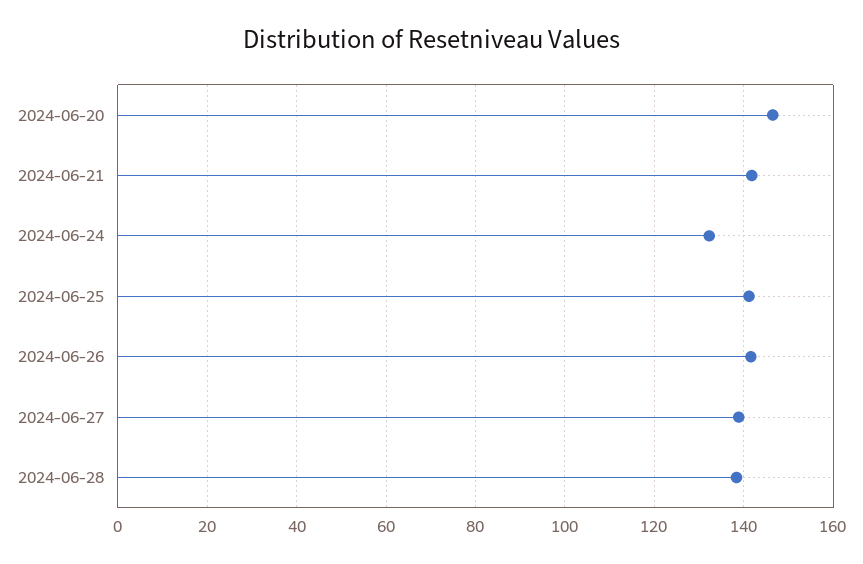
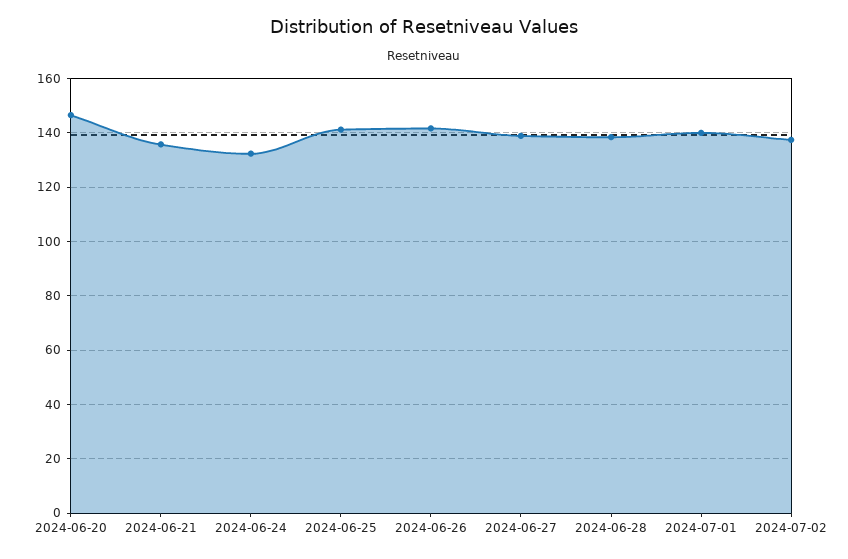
2024-06-21: 142 -> 135
2024-07-01: none -> 140
2024-07-02: none -> 137.5

